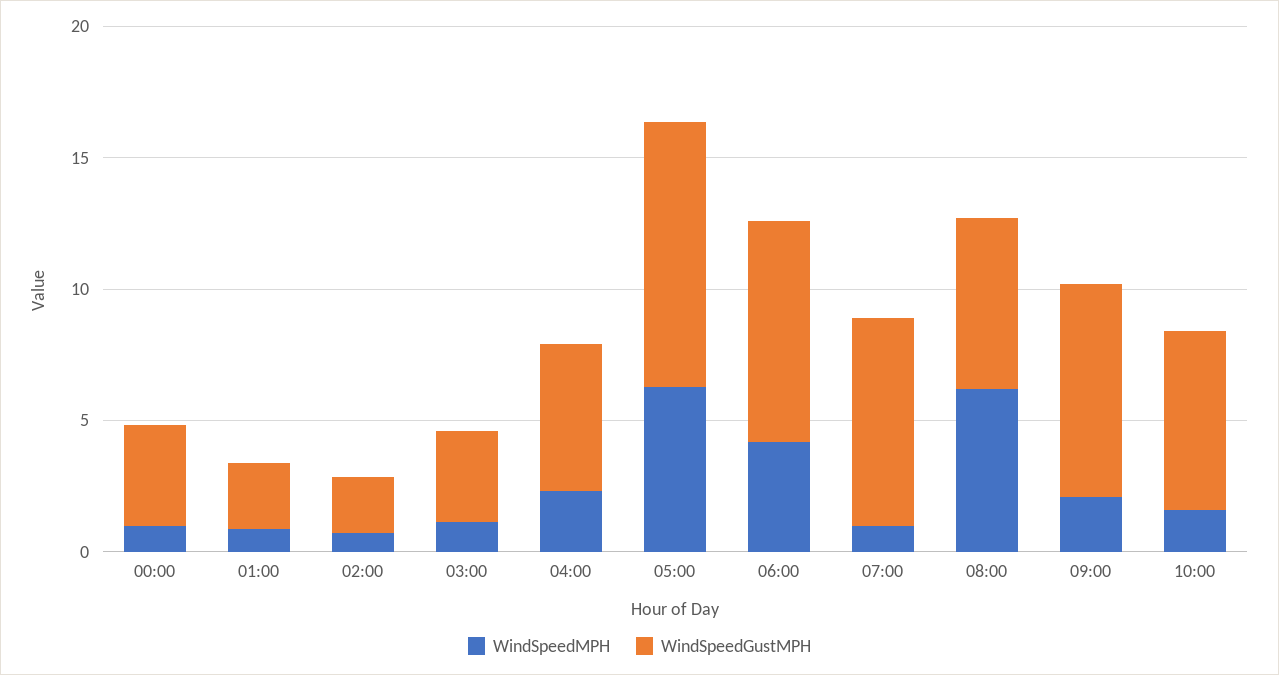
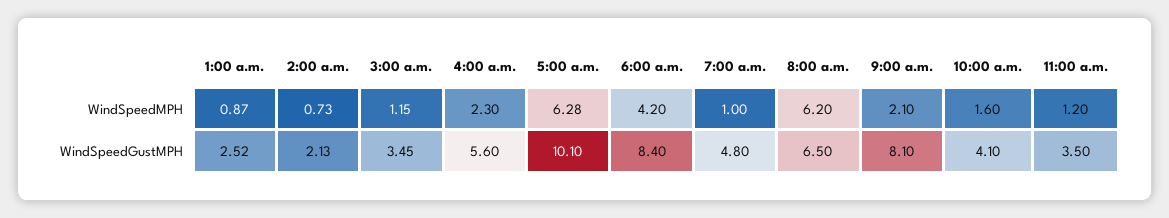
WindSpeedMPH, 00:00: 1 -> none
WindSpeedGustMPH, 00:00: 4 -> none
WindSpeedGustMPH, 07:00: 8 -> 4.8
WindSpeedGustMPH, 10:00: 7 -> 4.1
WindSpeedMPH, 11:00 a.m.: none -> 1.2
WindSpeedGustMPH, 11:00 a.m.: none -> 3.5

